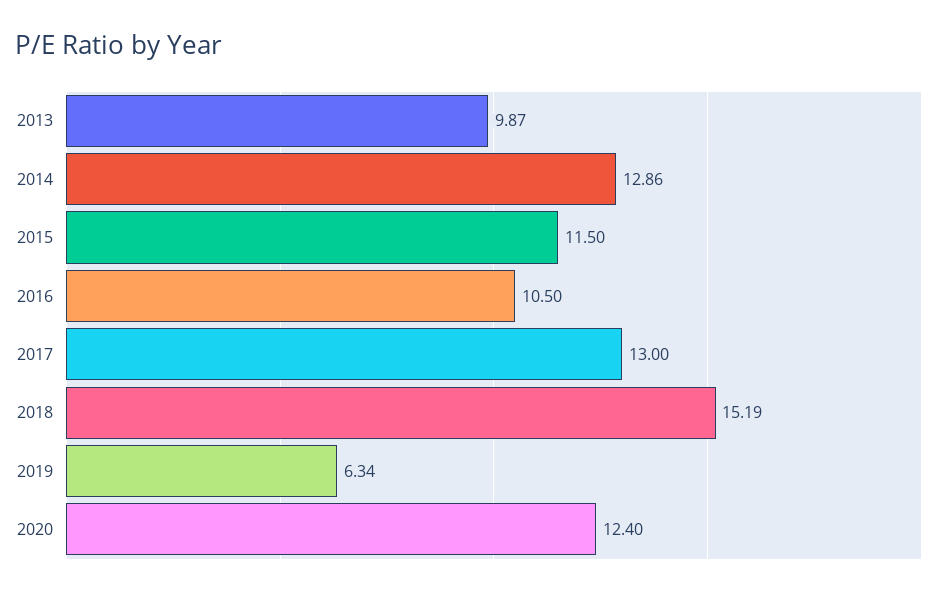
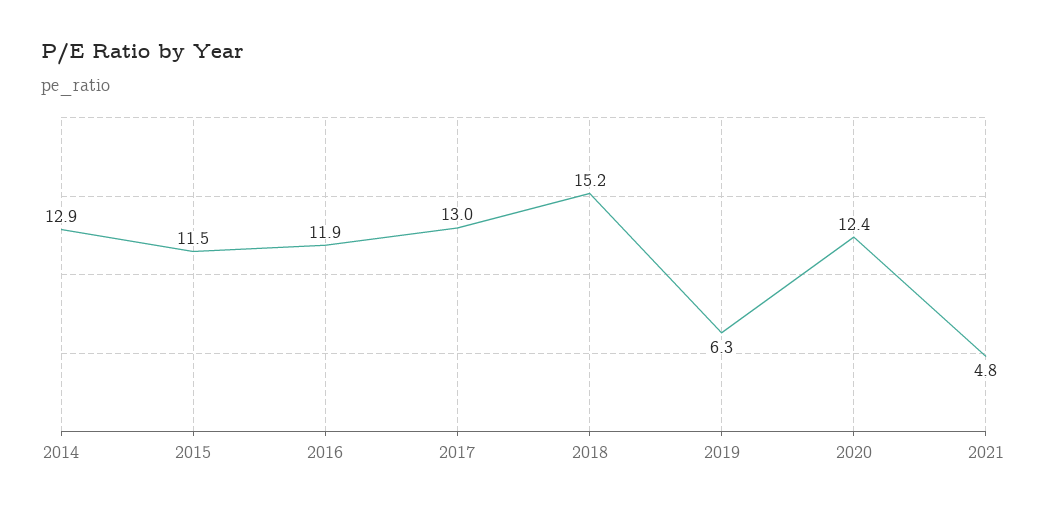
2013: 9.87 -> none
2016: 10.5 -> 11.9
2021: none -> 4.8

